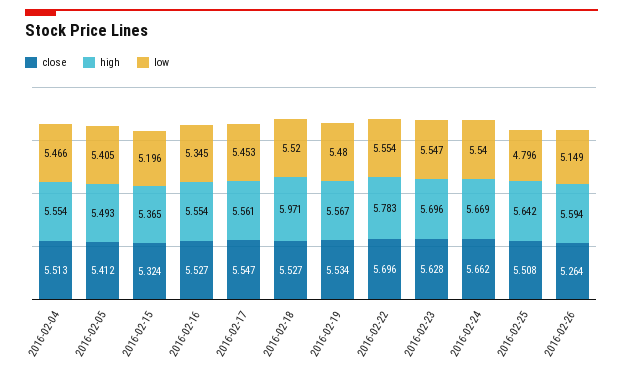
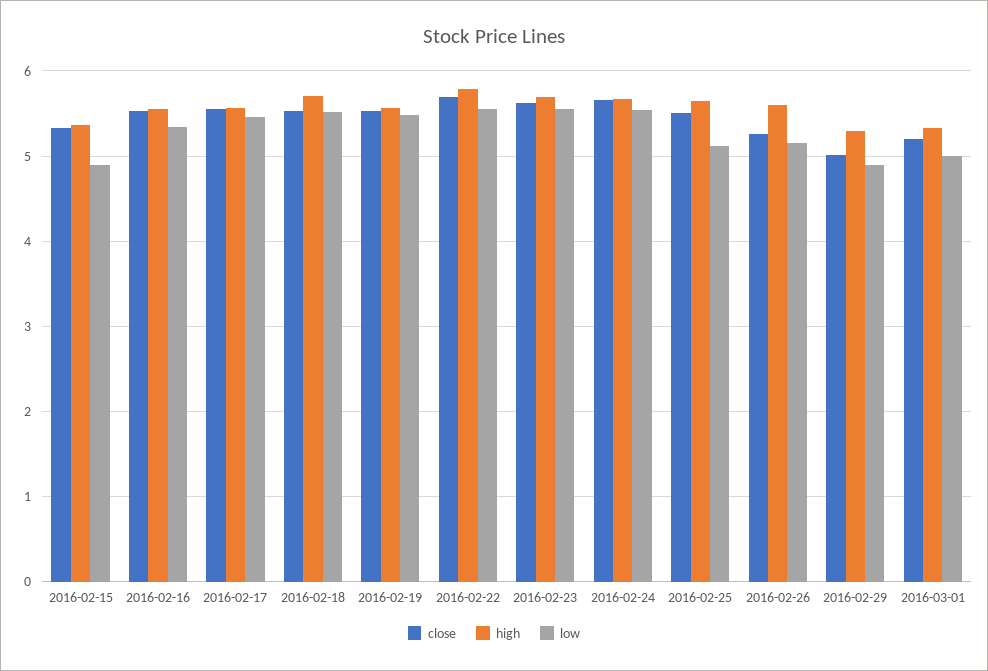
close, 2016-02-04: 5.513 -> none
high, 2016-02-04: 5.554 -> none
low, 2016-02-04: 5.466 -> none
close, 2016-02-05: 5.412 -> none
high, 2016-02-05: 5.493 -> none
low, 2016-02-05: 5.405 -> none
low, 2016-02-15: 5.196 -> 4.9
high, 2016-02-18: 5.971 -> 5.7
low, 2016-02-25: 4.796 -> 5.1
close, 2016-02-29: none -> 5
high, 2016-02-29: none -> 5.3
low, 2016-02-29: none -> 4.9
close, 2016-03-01: none -> 5.2
high, 2016-03-01: none -> 5.3
low, 2016-03-01: none -> 5

